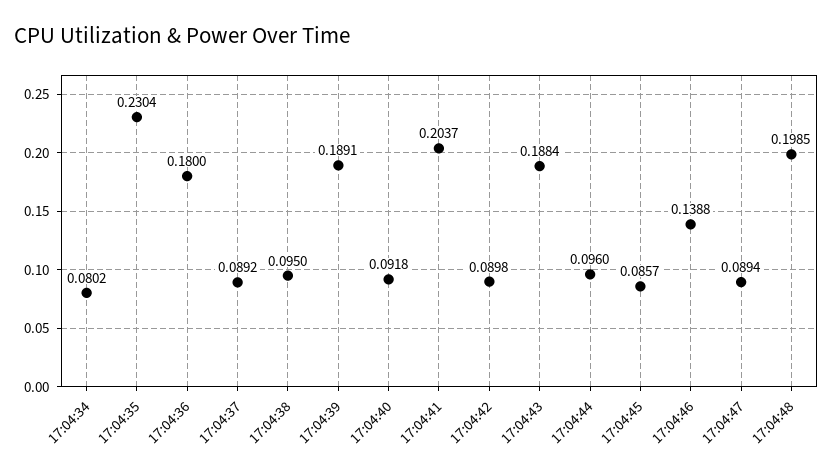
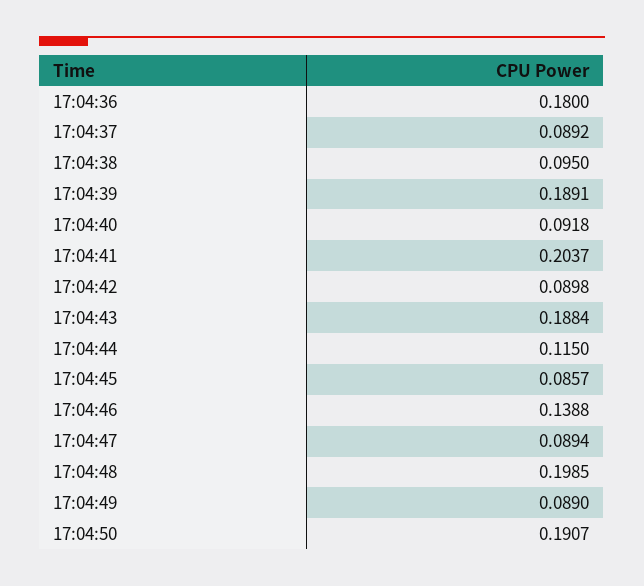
17:04:34: 0.0802 -> none
17:04:35: 0.2304 -> none
17:04:44: 0.096 -> 0.115
17:04:49: none -> 0.089
17:04:50: none -> 0.1907

